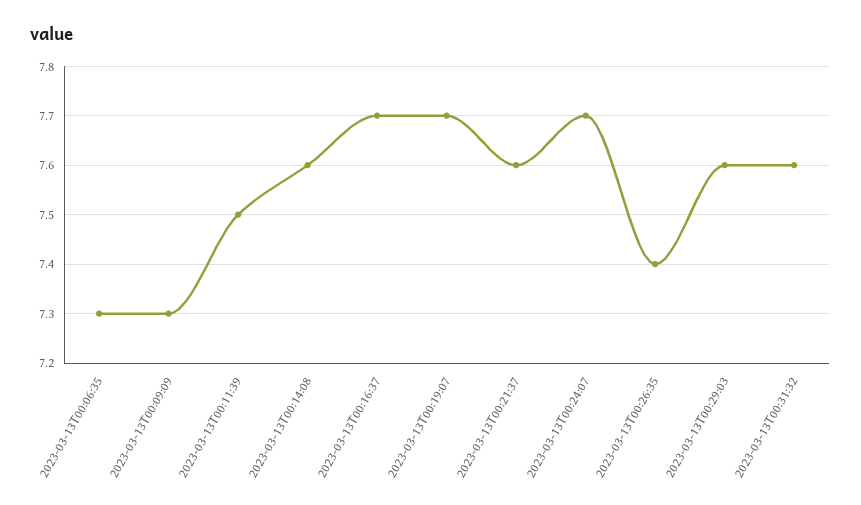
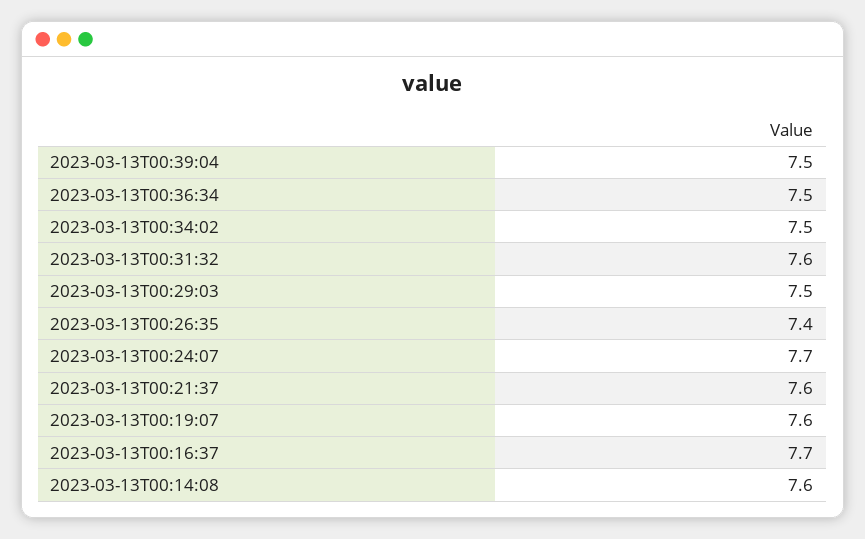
2023-03-13T00:06:35: 7.3 -> none
2023-03-13T00:09:09: 7.3 -> none
2023-03-13T00:11:39: 7.5 -> none
2023-03-13T00:19:07: 7.7 -> 7.6
2023-03-13T00:29:03: 7.6 -> 7.5
2023-03-13T00:39:04: none -> 7.5
2023-03-13T00:36:34: none -> 7.5
2023-03-13T00:34:02: none -> 7.5

